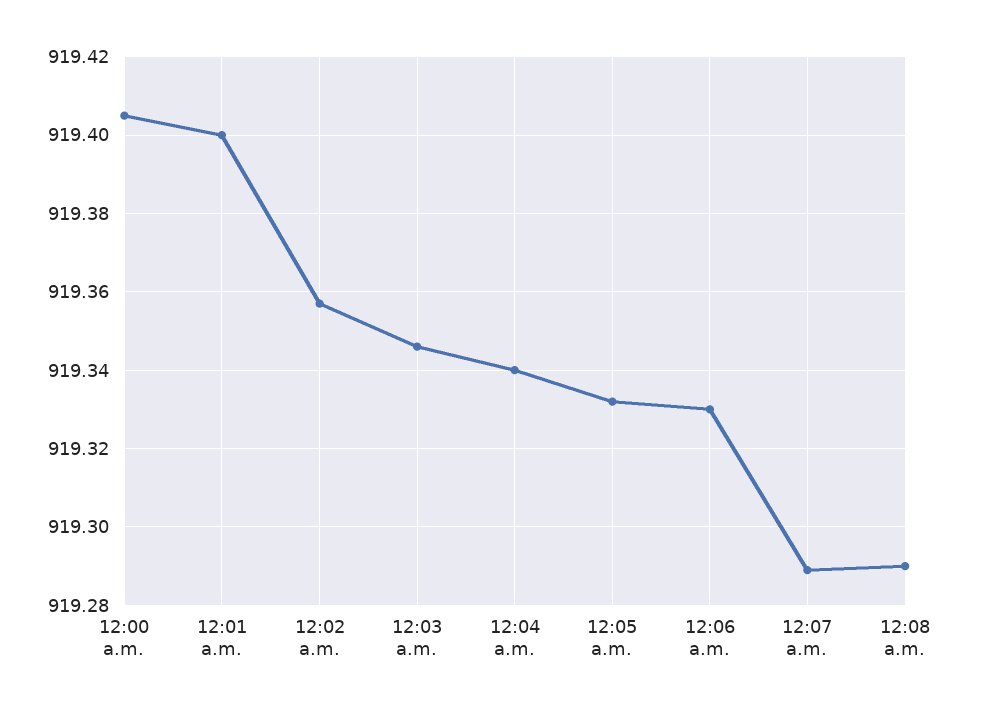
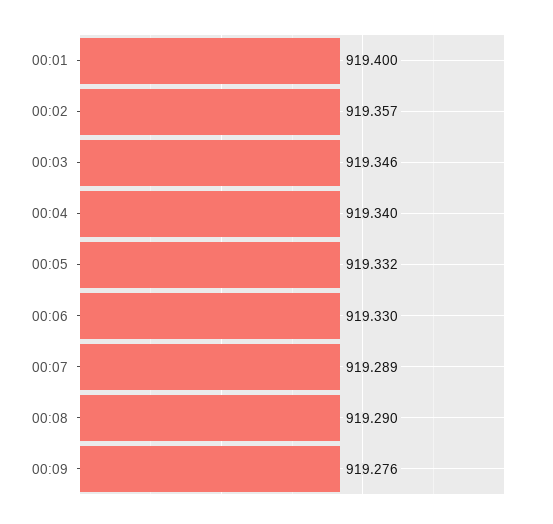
12:00 a.m.: 919.405 -> none
00:09: none -> 919.276

